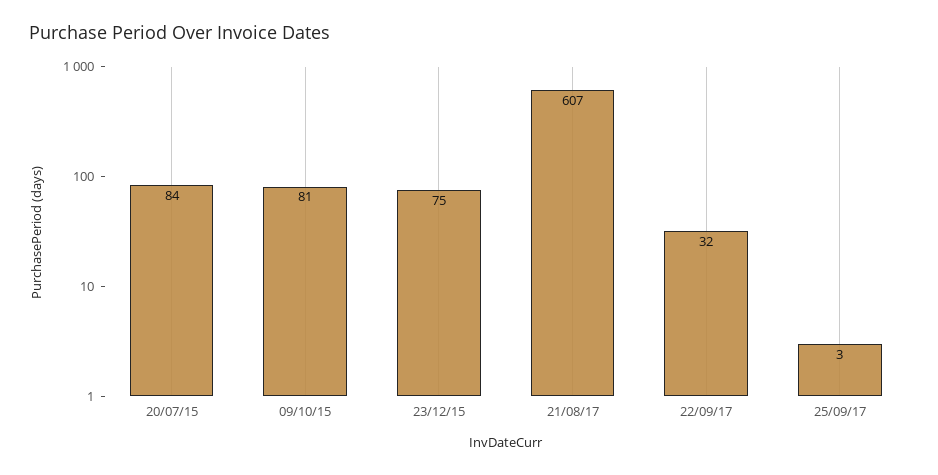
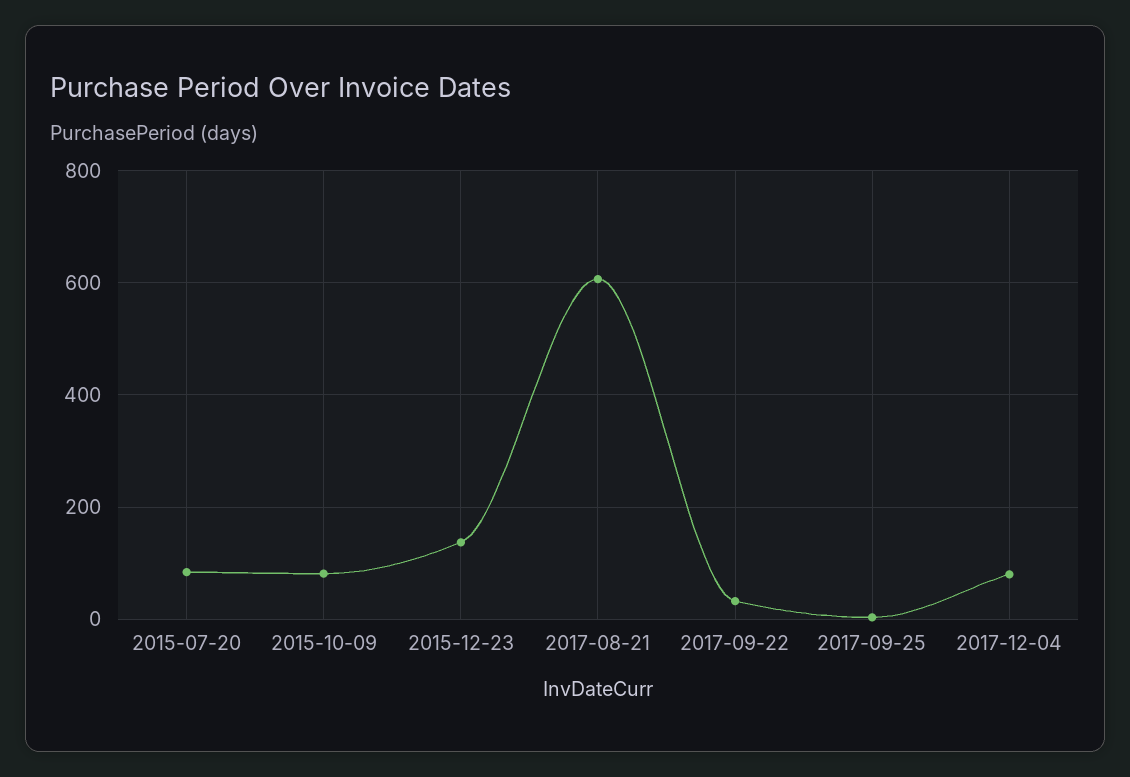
23/12/15: 75 -> 140
2017-12-04: none -> 80

